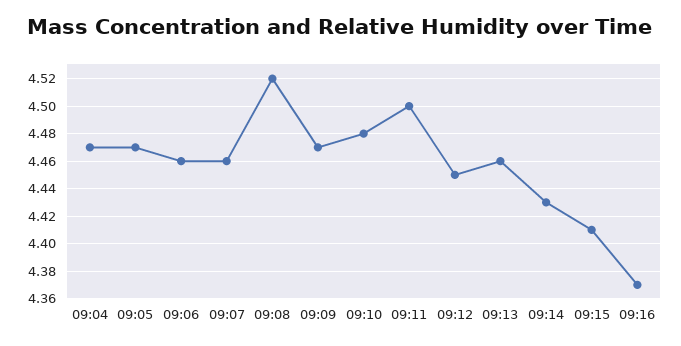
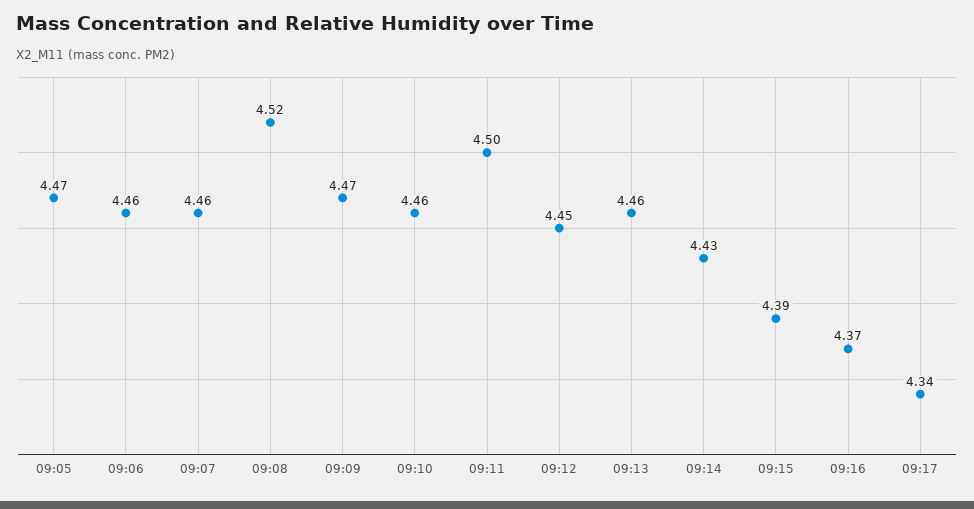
09:04: 4.47 -> none
09:10: 4.48 -> 4.46
09:15: 4.41 -> 4.39
09:17: none -> 4.34

